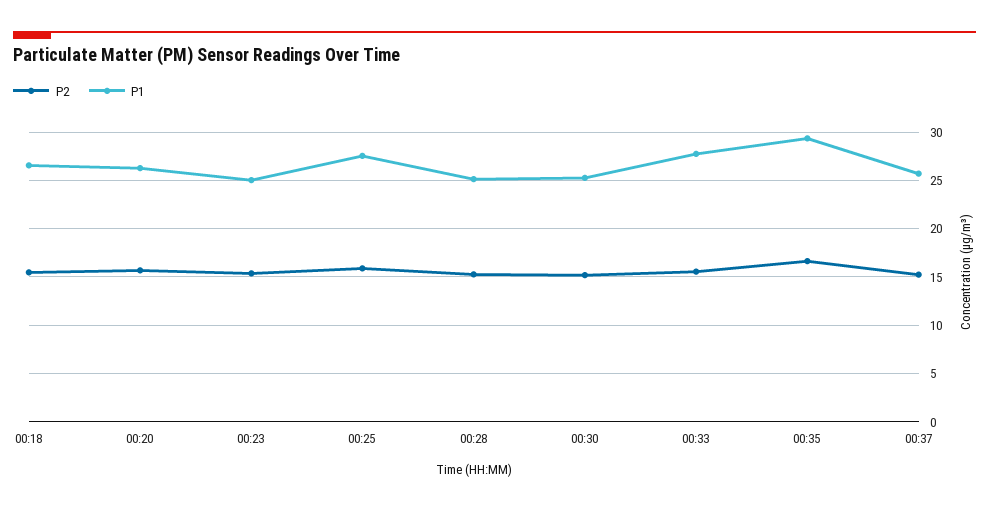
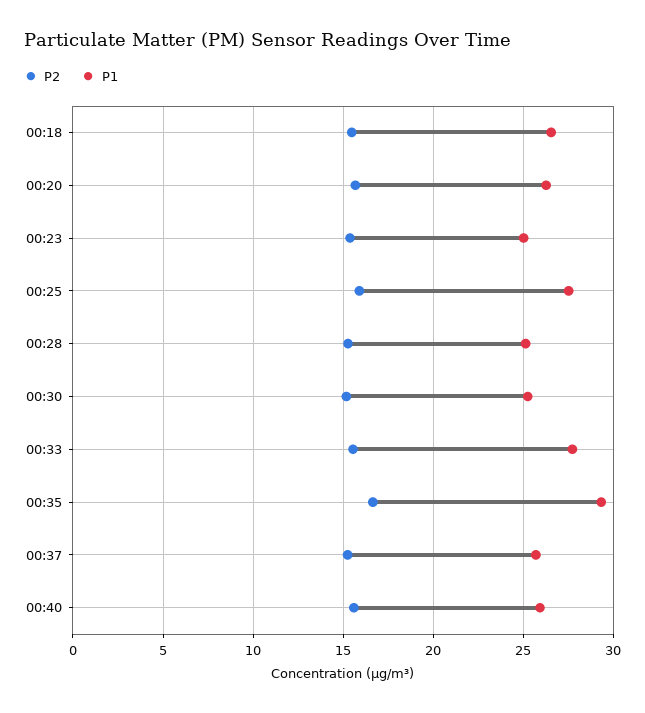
P2, 00:40: none -> 15.5
P1, 00:40: none -> 26

